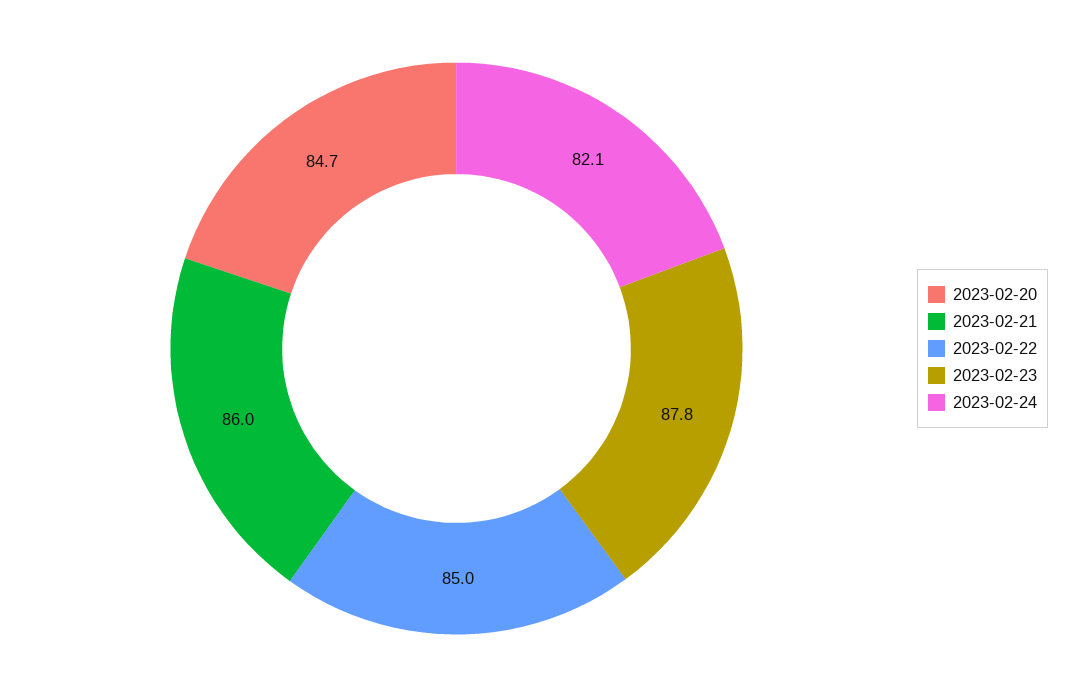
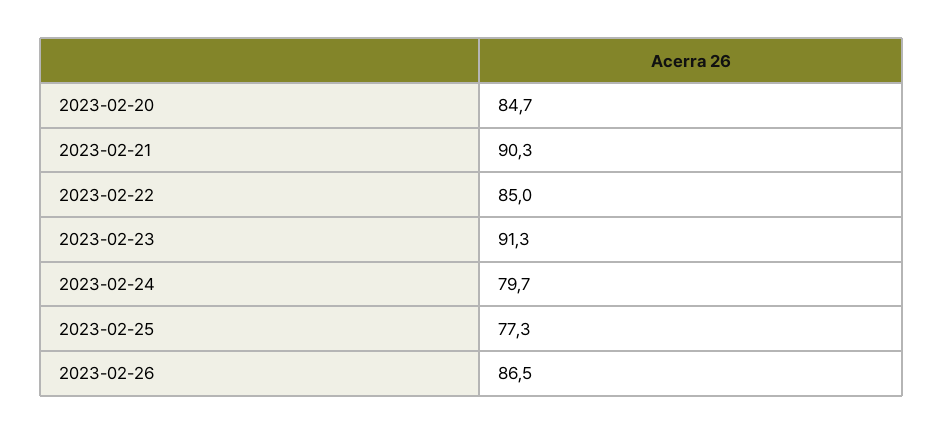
2023-02-21: 86 -> 90.3
2023-02-23: 87.8 -> 91.3
2023-02-24: 82.1 -> 79.7
2023-02-25: none -> 77.3
2023-02-26: none -> 86.5

